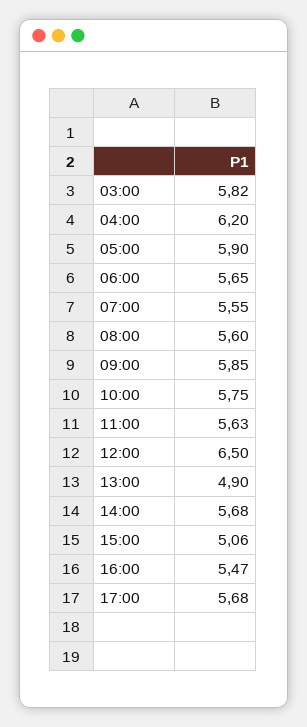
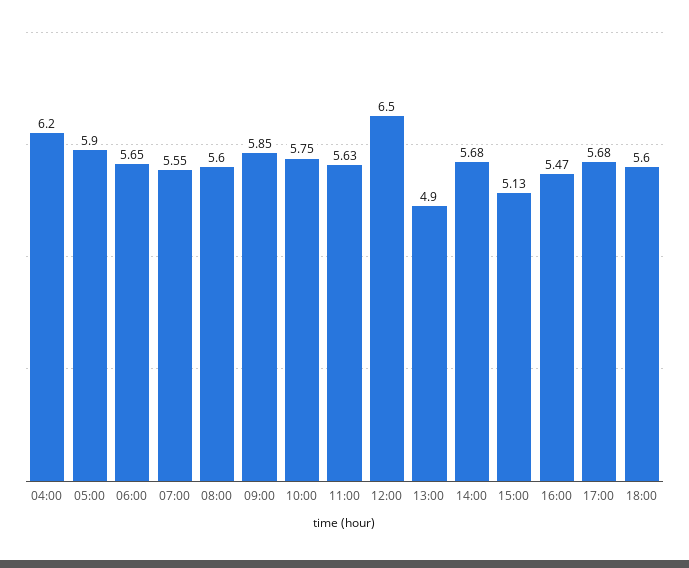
03:00: 5.82 -> none
15:00: 5.06 -> 5.13
18:00: none -> 5.6

